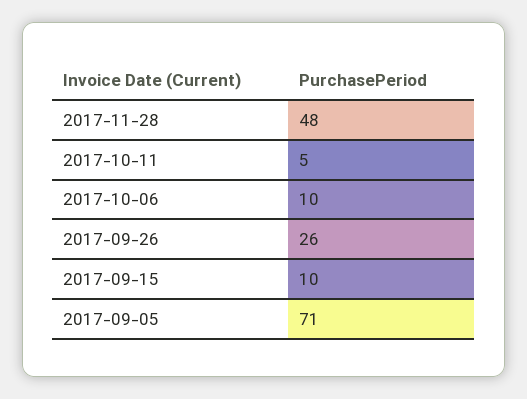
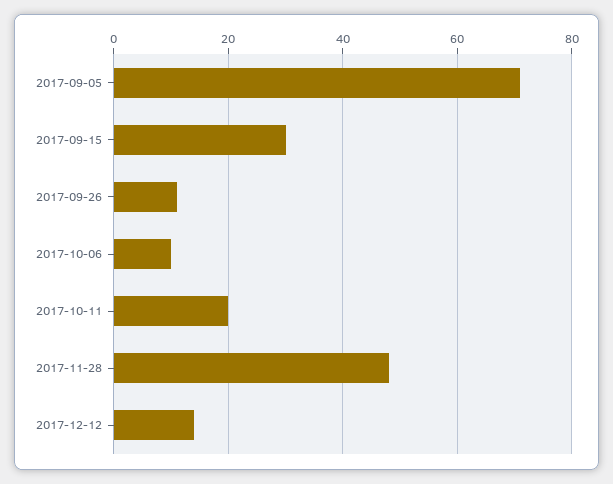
2017-10-11: 5 -> 20
2017-09-26: 26 -> 10
2017-09-15: 10 -> 30
2017-12-12: none -> 15

